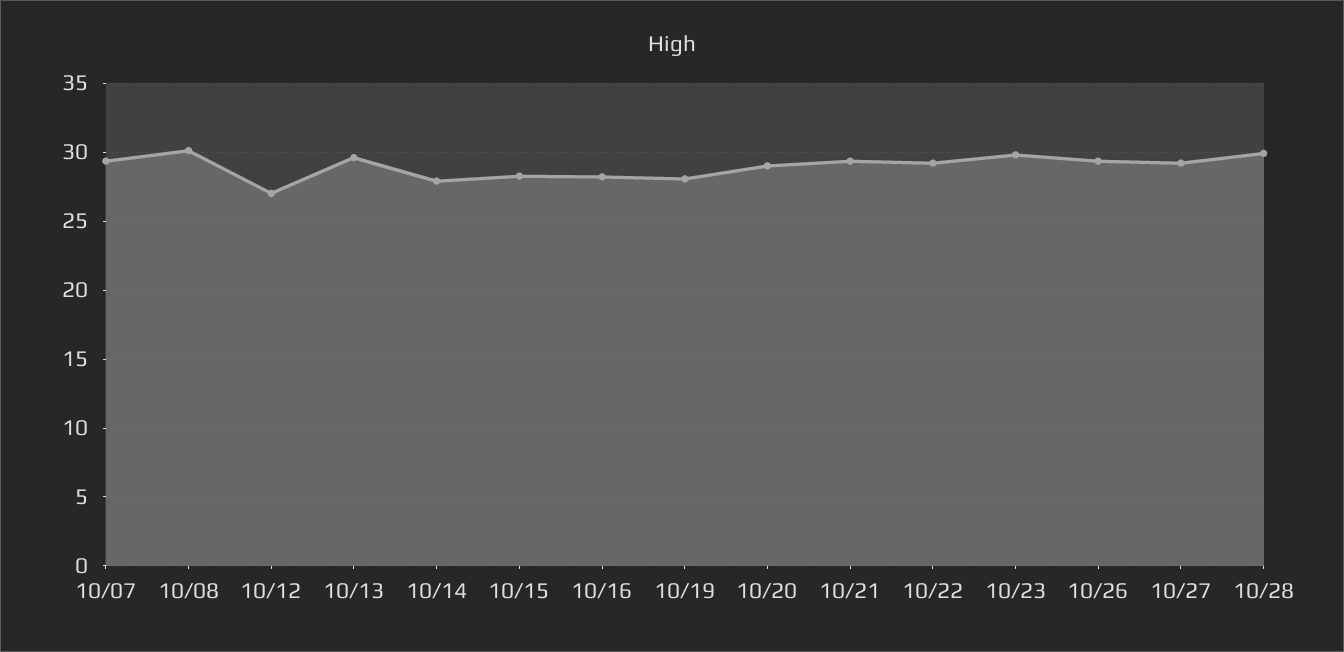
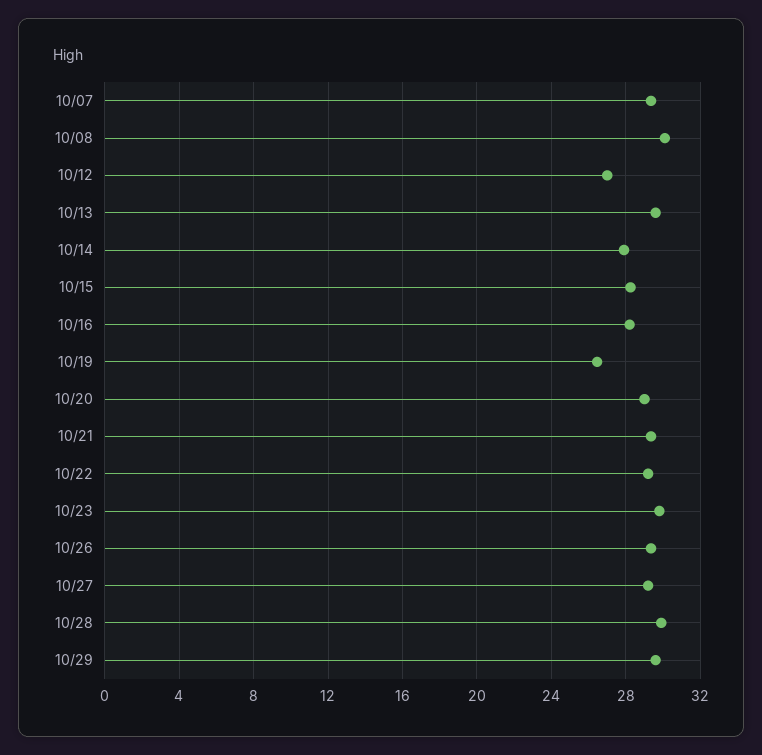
10/19: 28 -> 26.5
10/29: none -> 29.5

